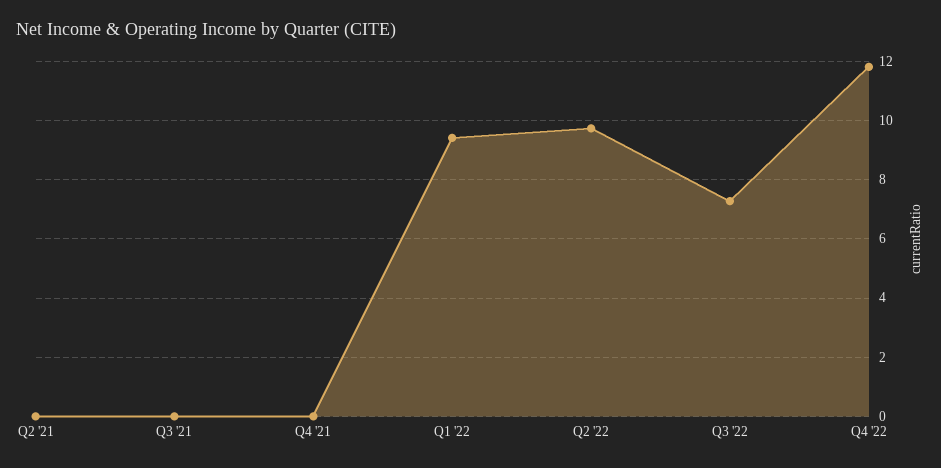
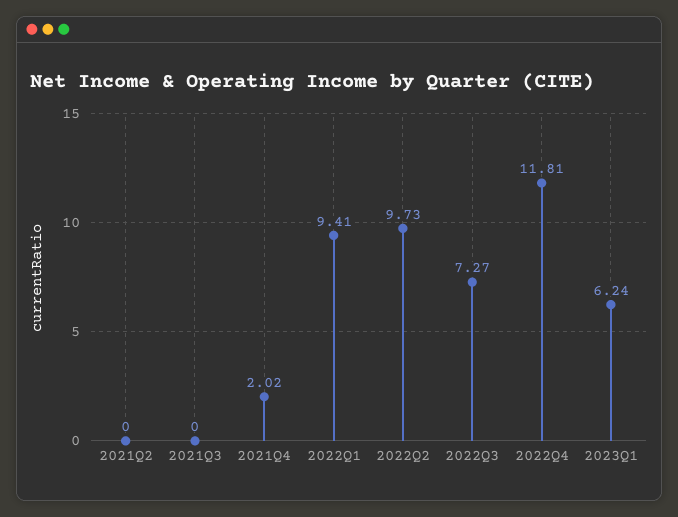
Q4 '21: 0 -> 2.02
2023Q1: none -> 6.24

